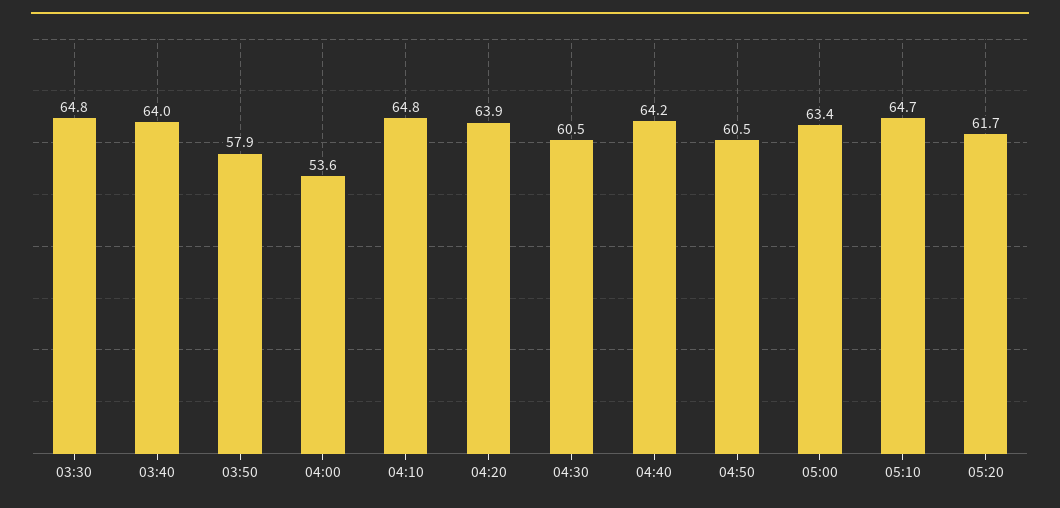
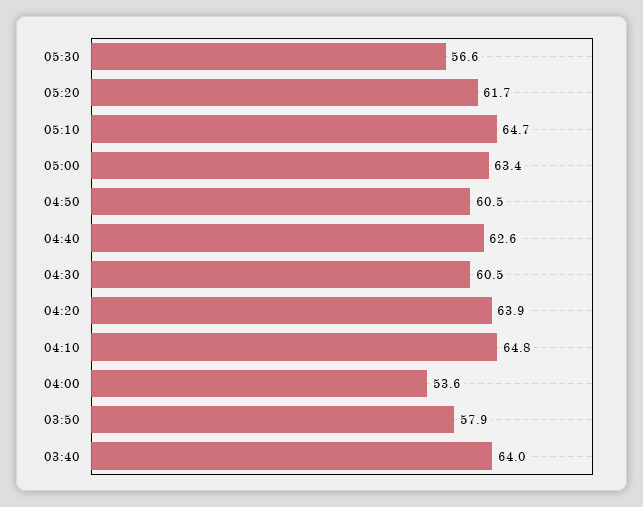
03:30: 64.8 -> none
04:40: 64.2 -> 62.6
05:30: none -> 56.6

